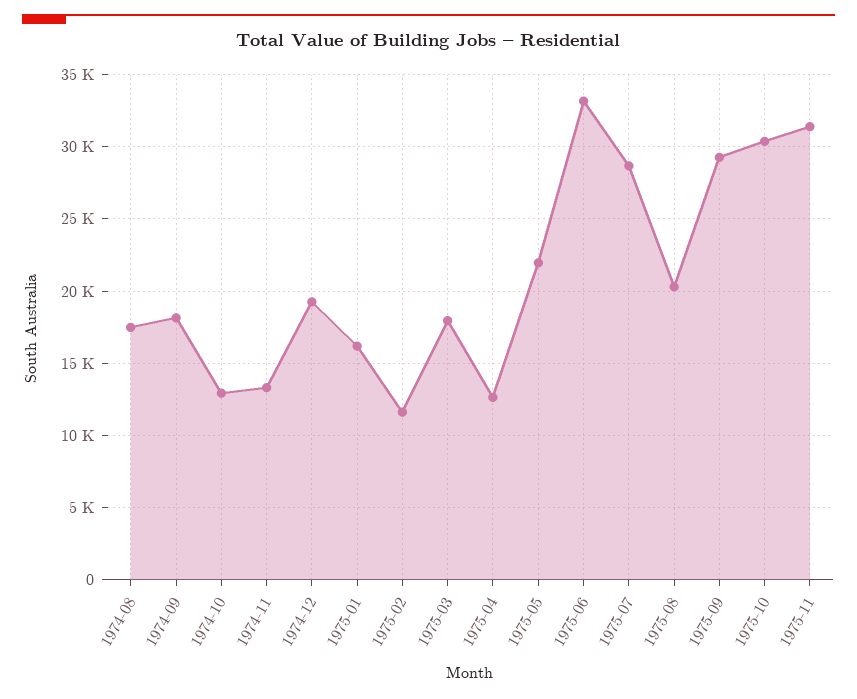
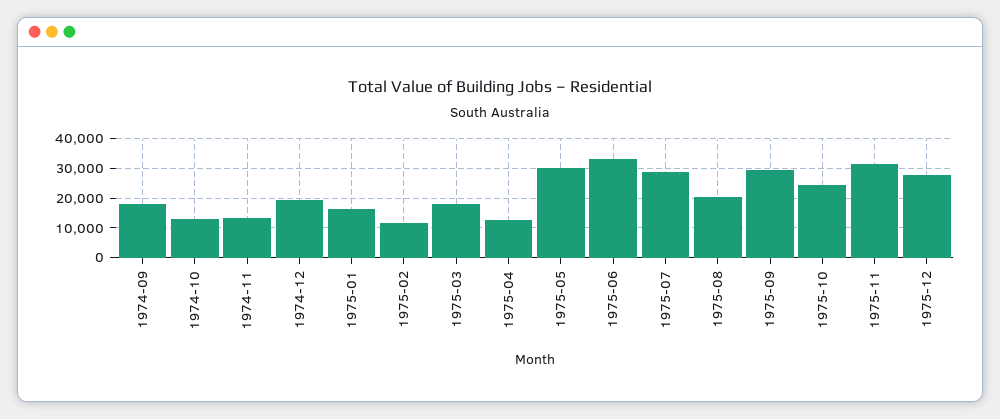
1974-08: 17500 -> none
1975-05: 22000 -> 30000
1975-10: 30500 -> 25000
1975-12: none -> 27500

